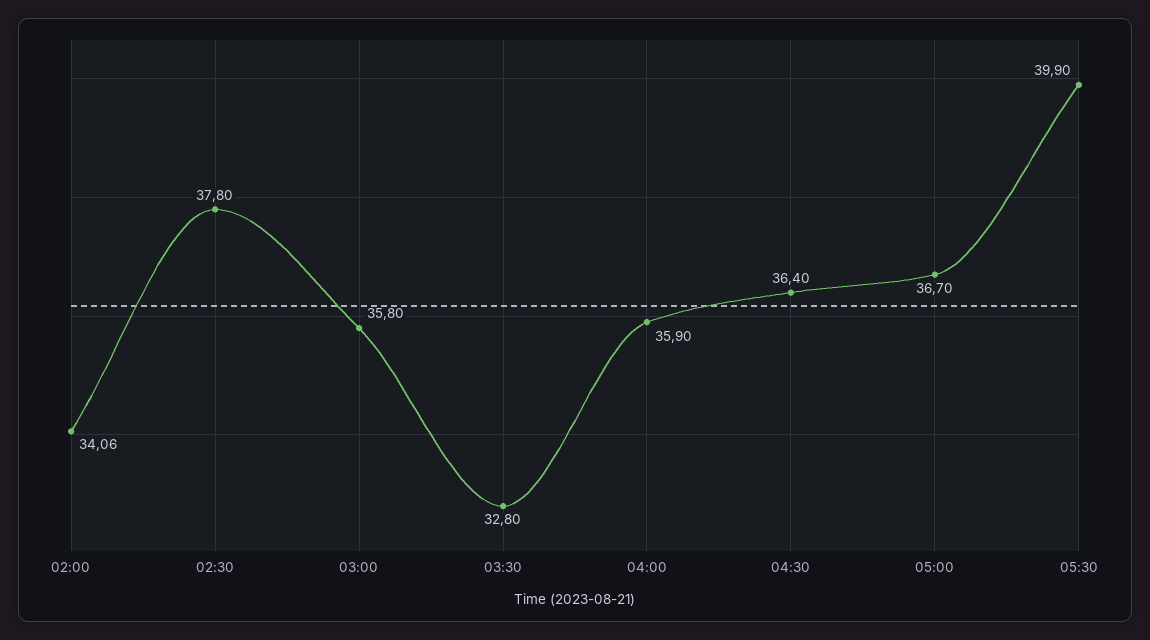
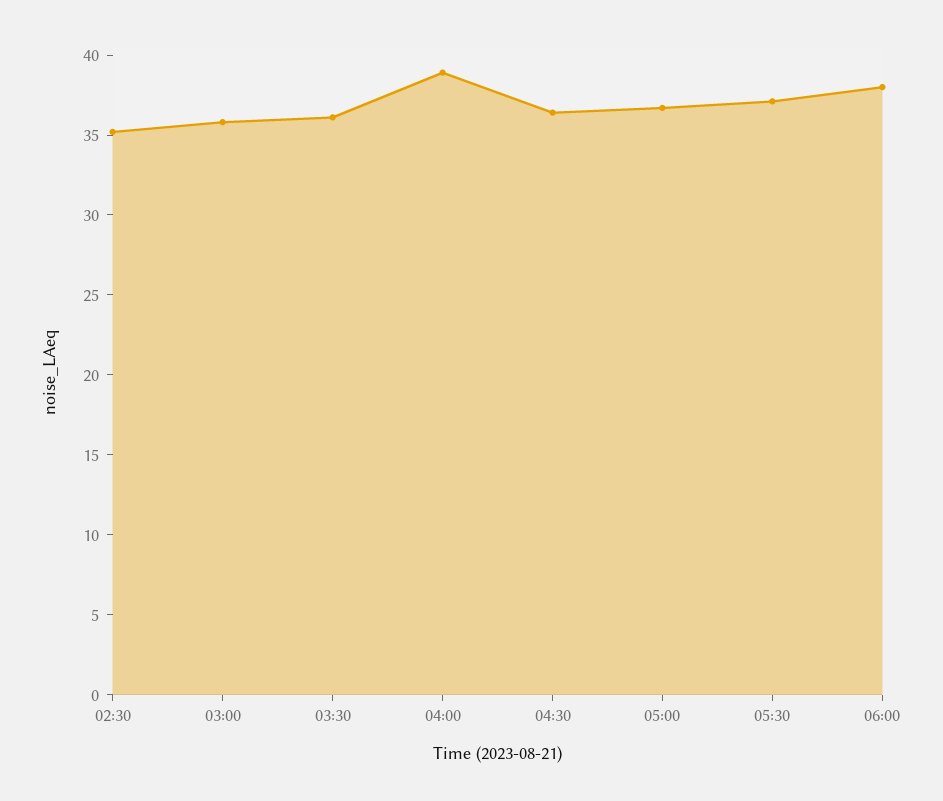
02:00: 34.06 -> none
02:30: 37.8 -> 35
03:30: 32.8 -> 36
04:00: 35.9 -> 39
05:30: 39.9 -> 37
06:00: none -> 38

